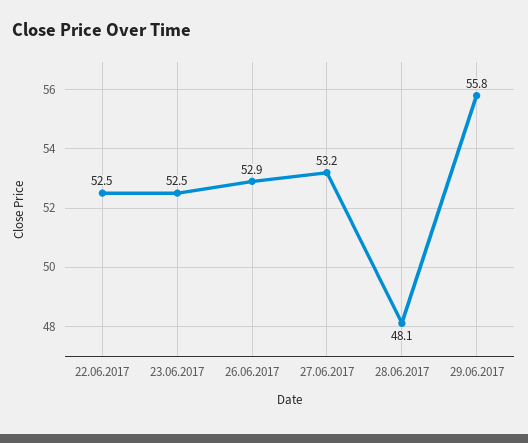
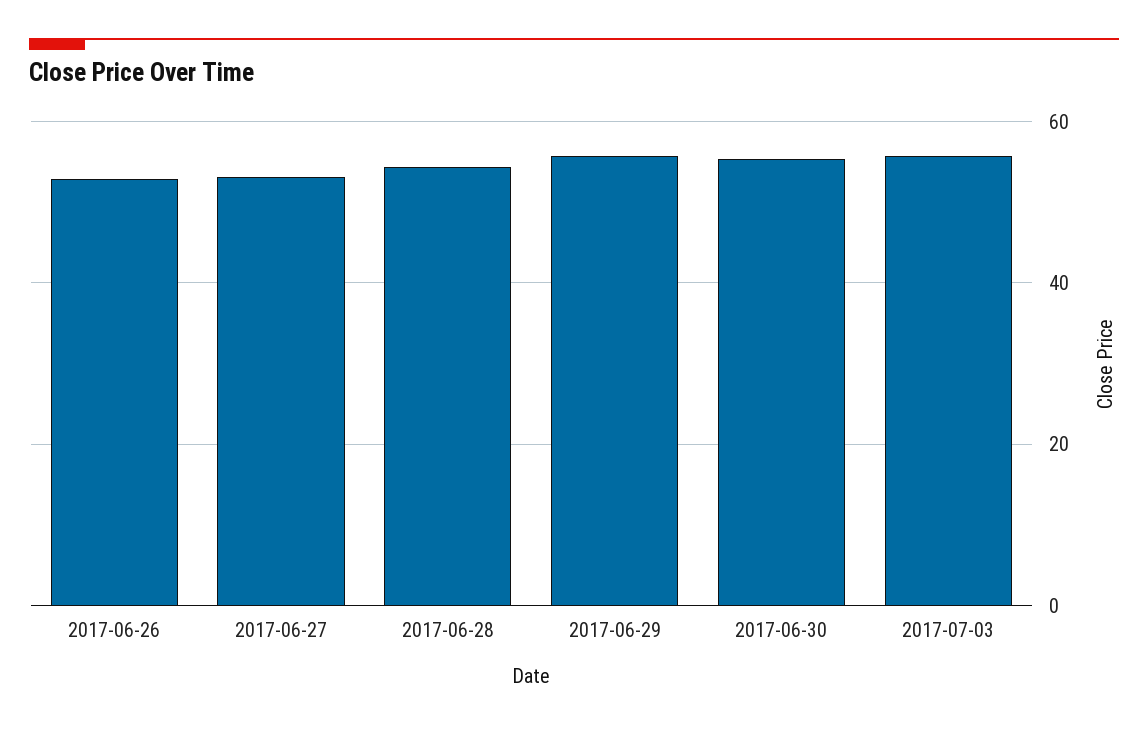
22.06.2017: 52.5 -> none
23.06.2017: 52.5 -> none
28.06.2017: 48.1 -> 54
2017-06-30: none -> 56
2017-07-03: none -> 56

